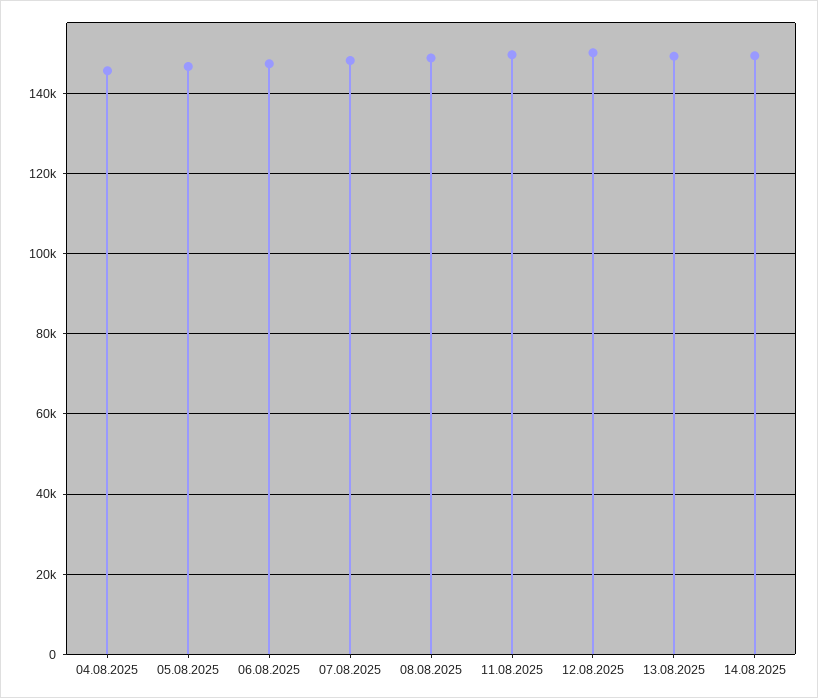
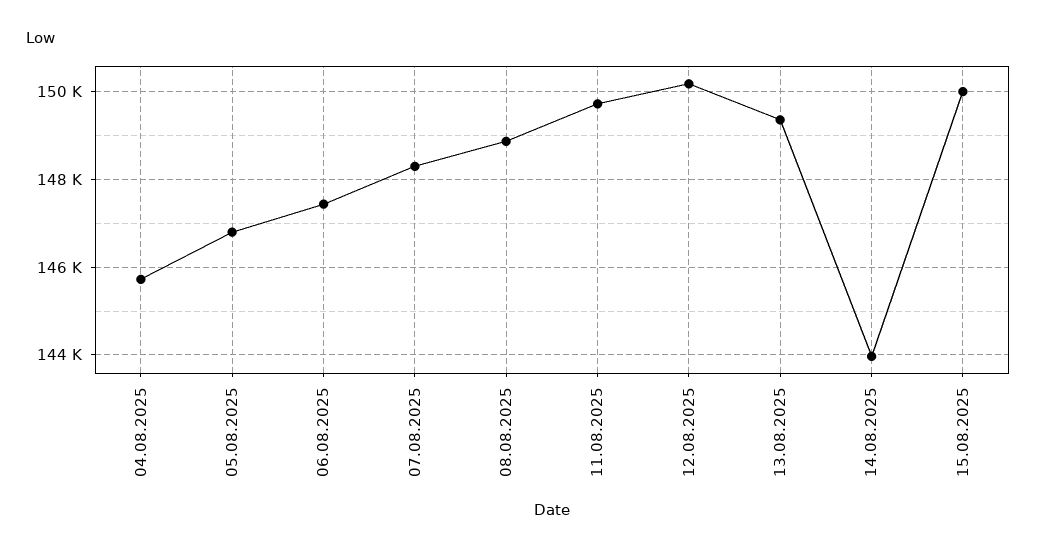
14.08.2025: 150000 -> 144000
15.08.2025: none -> 150000

